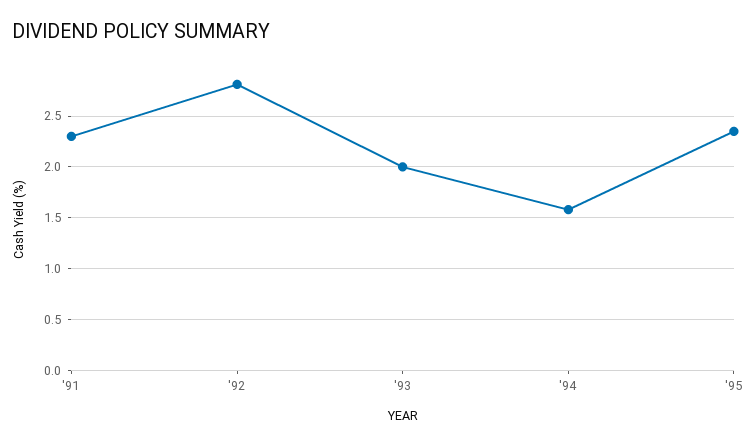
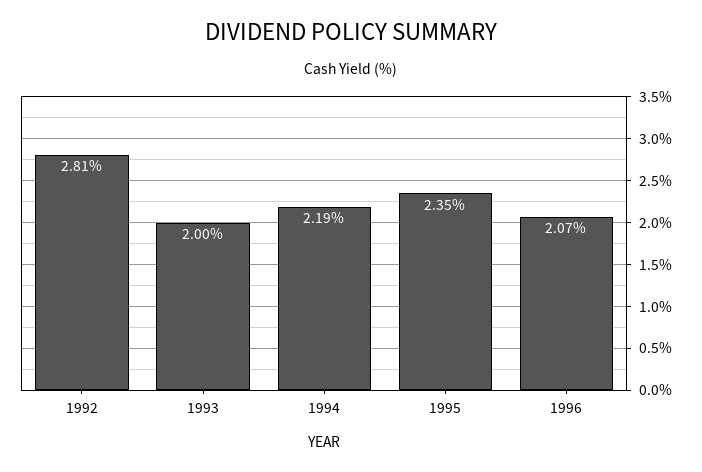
'91: 2.3 -> none
'94: 1.6 -> 2.19
1996: none -> 2.07

